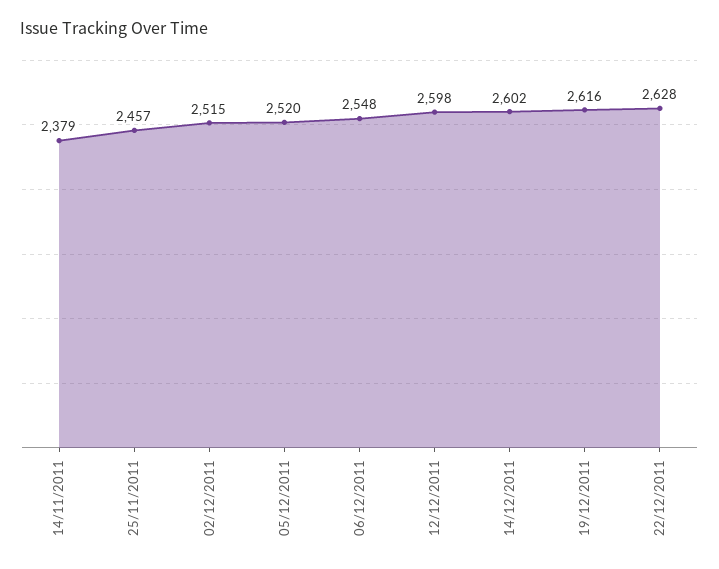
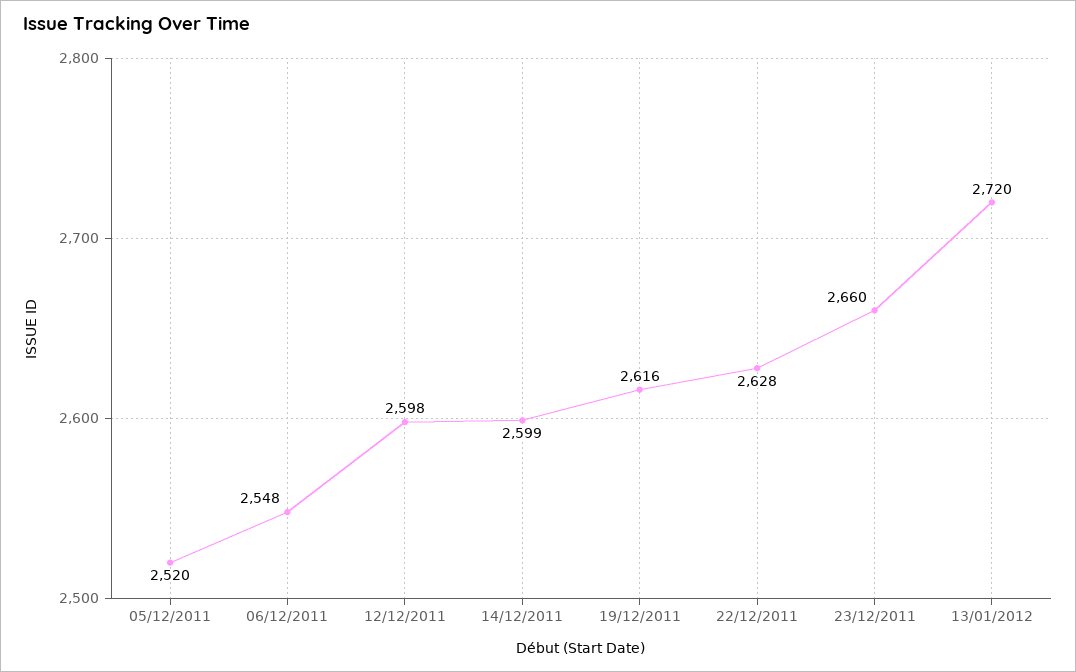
14/11/2011: 2379 -> none
25/11/2011: 2457 -> none
02/12/2011: 2515 -> none
14/12/2011: 2602 -> 2599
23/12/2011: none -> 2660
13/01/2012: none -> 2720

